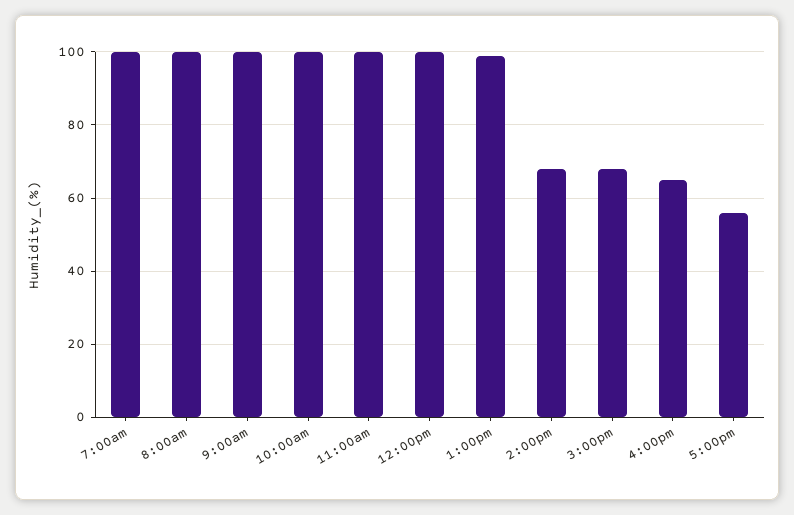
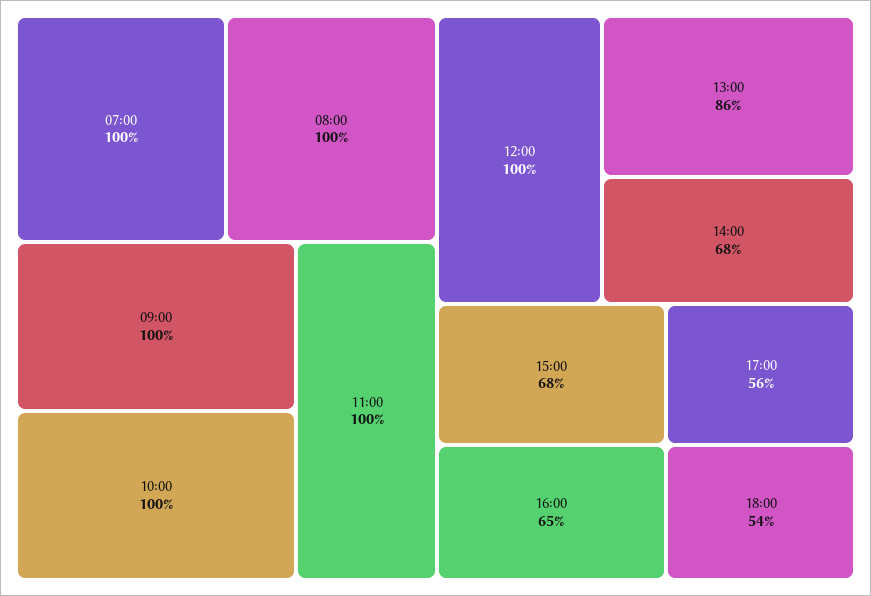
1:00pm: 100 -> 86
18:00: none -> 54

